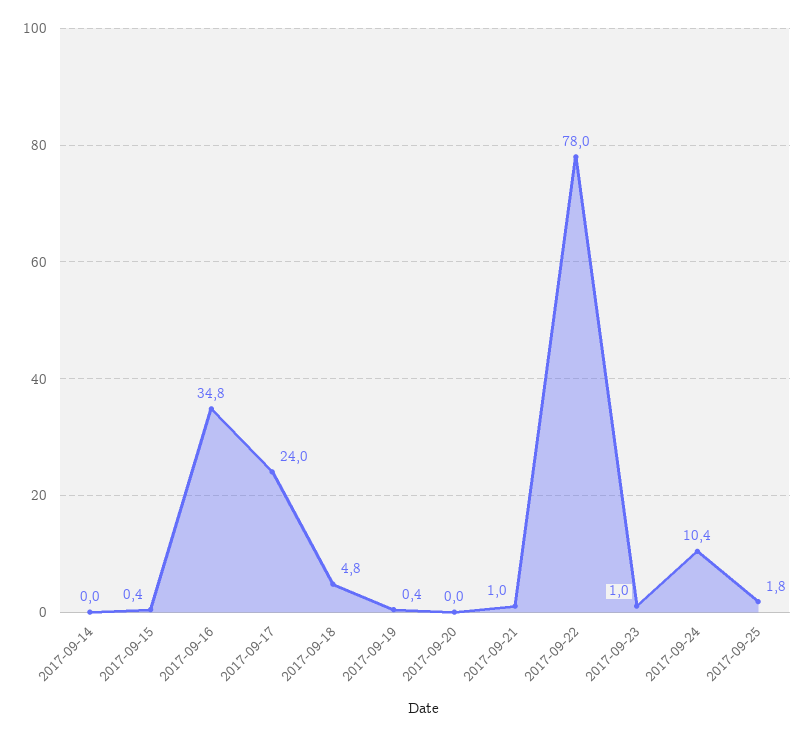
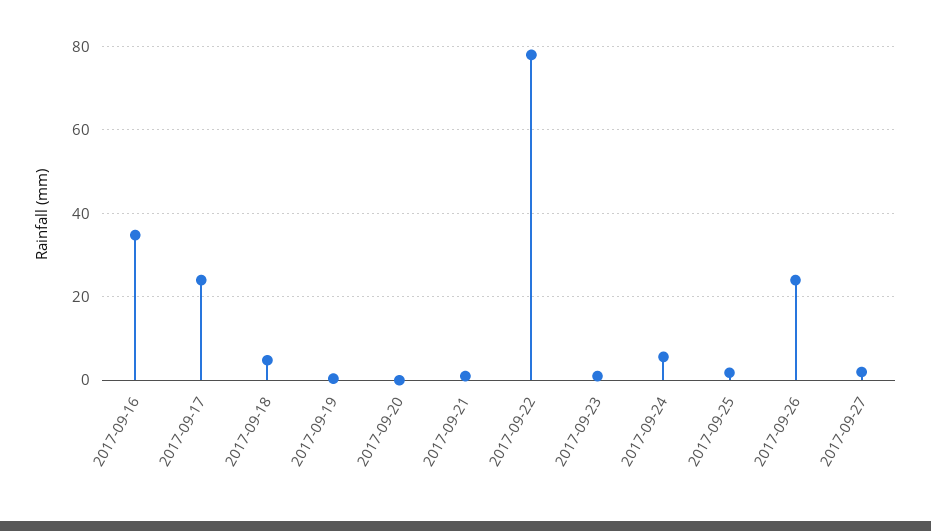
2017-09-14: 0 -> none
2017-09-15: 0.4 -> none
2017-09-24: 10.4 -> 6
2017-09-26: none -> 24
2017-09-27: none -> 2

